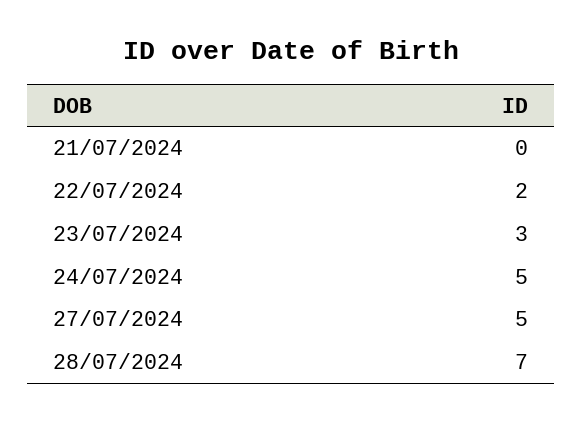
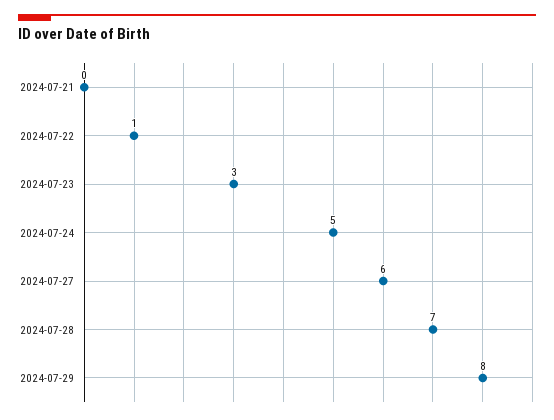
22/07/2024: 2 -> 1
27/07/2024: 5 -> 6
2024-07-29: none -> 8

